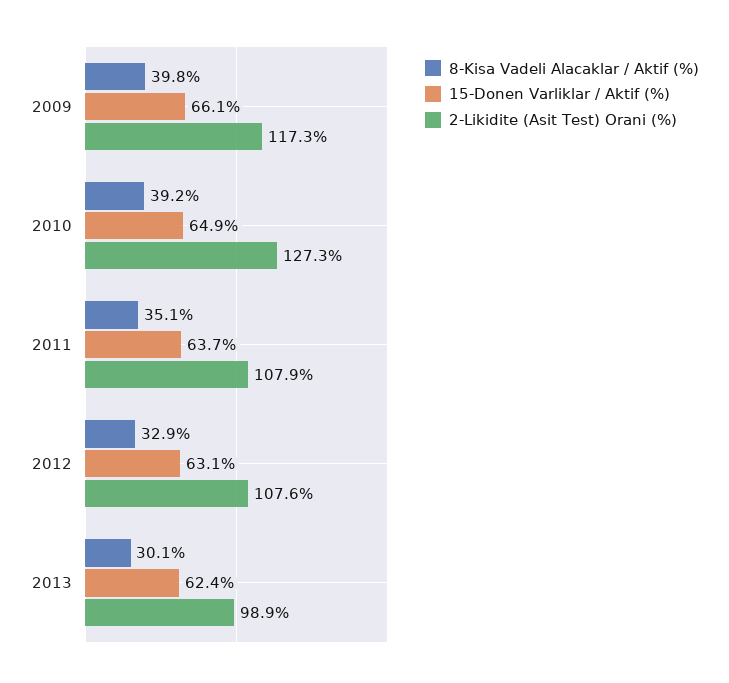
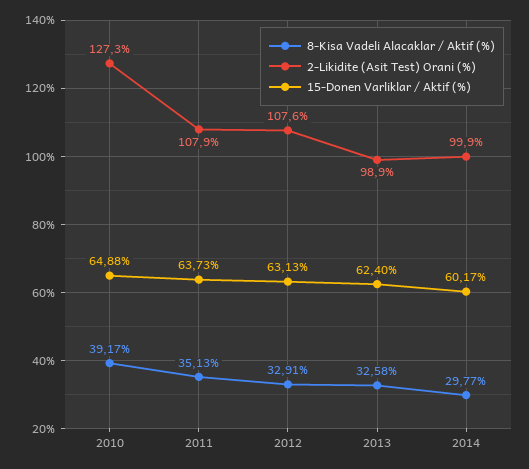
8-Kisa Vadeli Alacaklar / Aktif (%), 2009: 39.8 -> none
15-Donen Varliklar / Aktif (%), 2009: 66.1 -> none
2-Likidite (Asit Test) Orani (%), 2009: 117.3 -> none
8-Kisa Vadeli Alacaklar / Aktif (%), 2013: 30.1 -> 32.58
8-Kisa Vadeli Alacaklar / Aktif (%), 2014: none -> 29.77
2-Likidite (Asit Test) Orani (%), 2014: none -> 99.9
15-Donen Varliklar / Aktif (%), 2014: none -> 60.17

